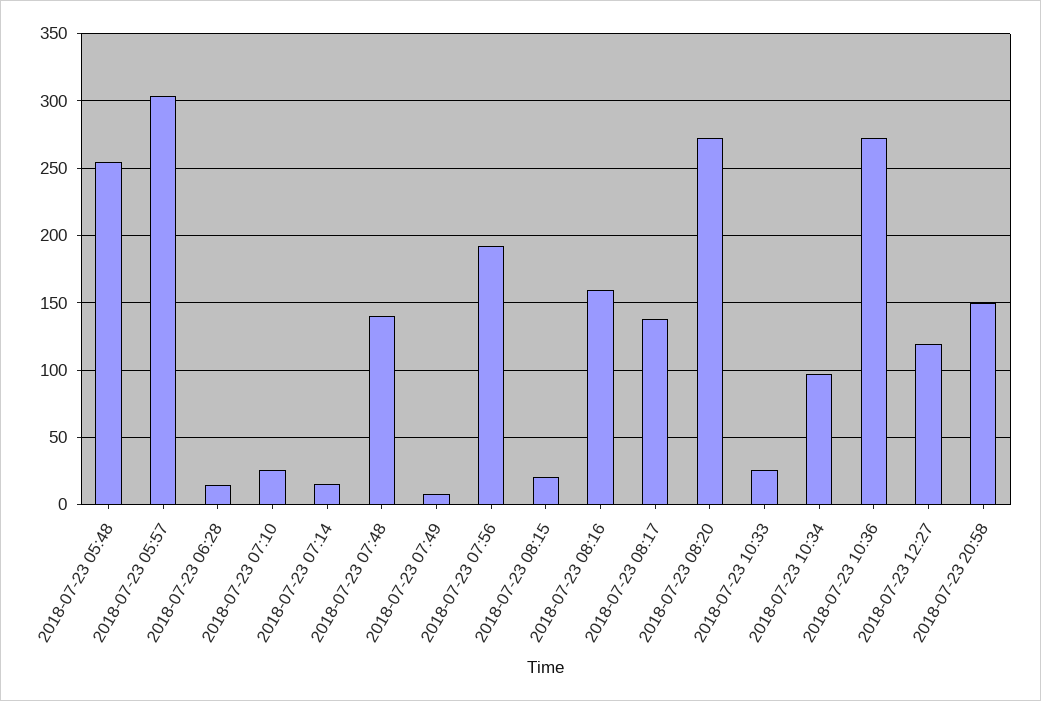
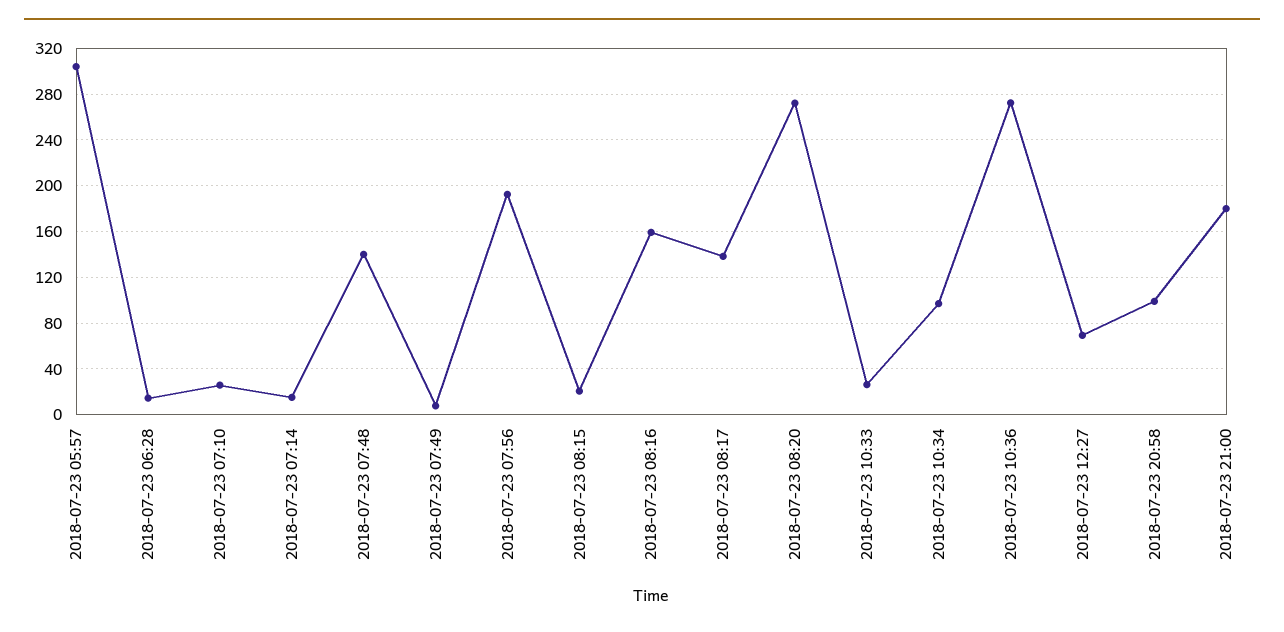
2018-07-23 05:48: 255 -> none
2018-07-23 12:27: 120 -> 70
2018-07-23 20:58: 150 -> 100
2018-07-23 21:00: none -> 180

